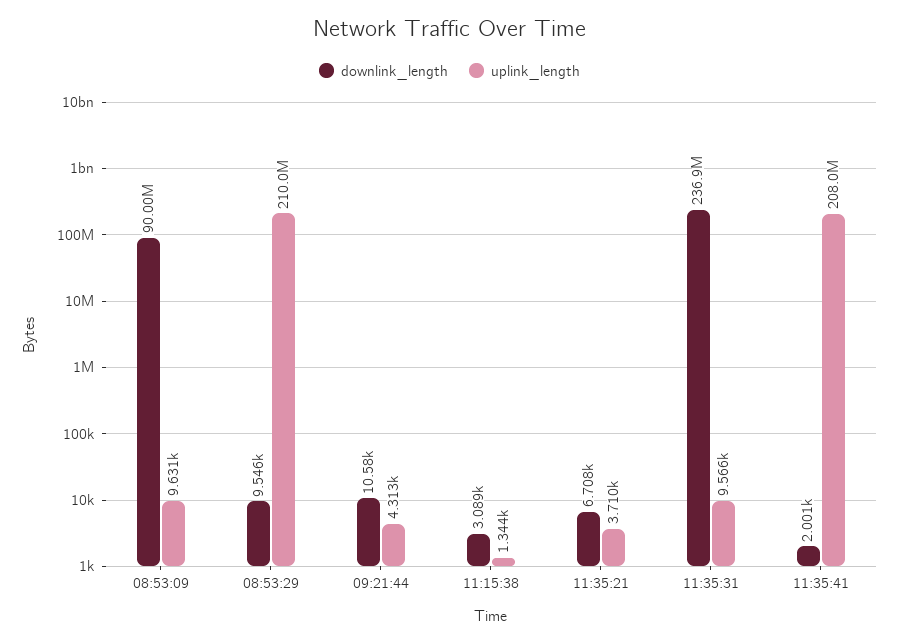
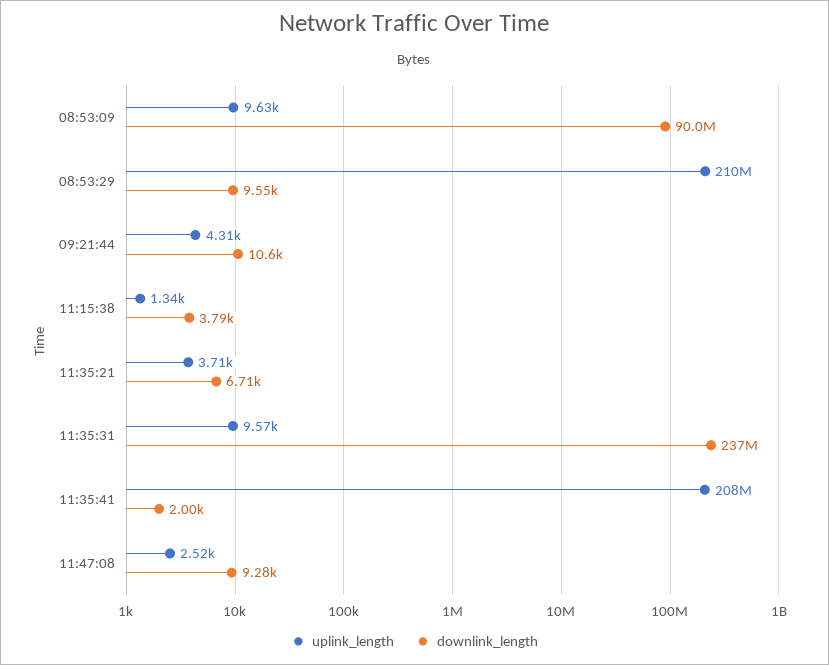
downlink_length, 11:15:38: 3089 -> 3790
uplink_length, 11:47:08: none -> 2520
downlink_length, 11:47:08: none -> 9280

